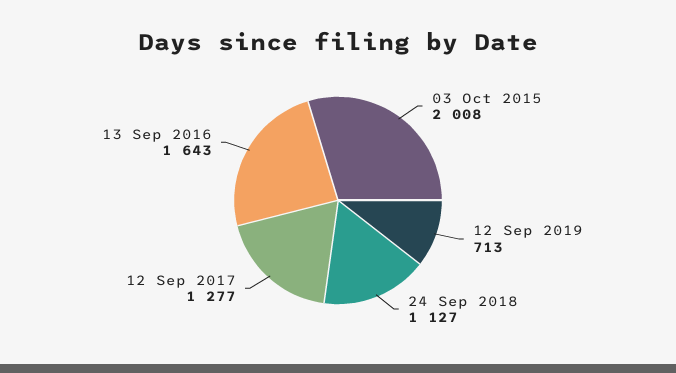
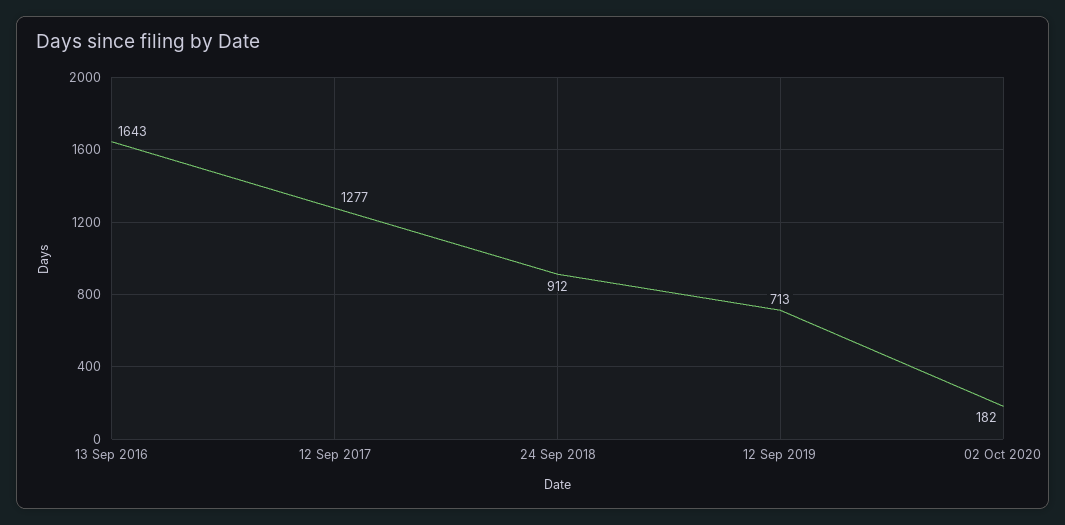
03 Oct 2015: 2008 -> none
24 Sep 2018: 1127 -> 912
02 Oct 2020: none -> 182

